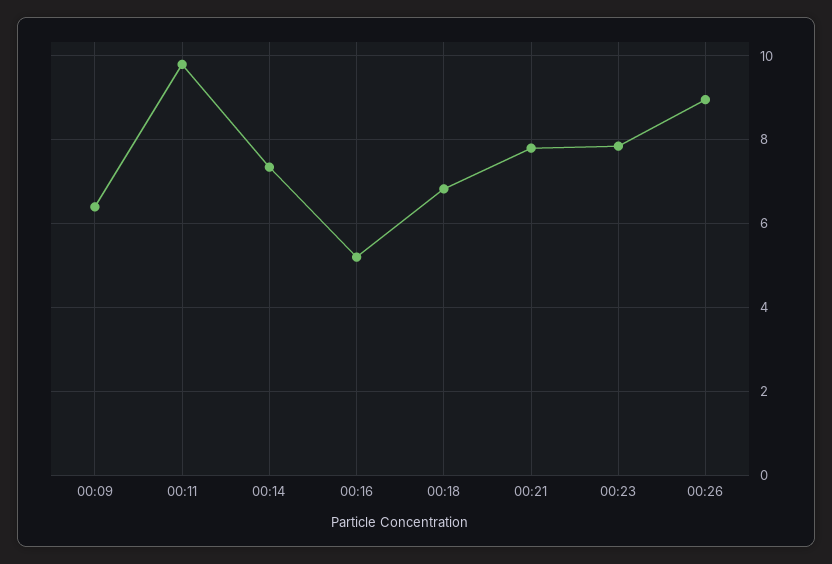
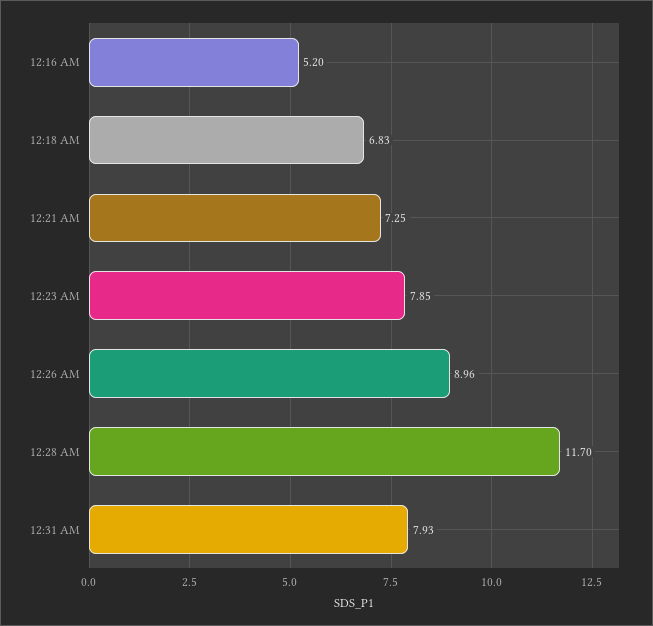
00:09: 6.4 -> none
00:11: 9.8 -> none
00:14: 7.4 -> none
00:21: 7.8 -> 7.25
12:28 AM: none -> 11.7
12:31 AM: none -> 7.93

